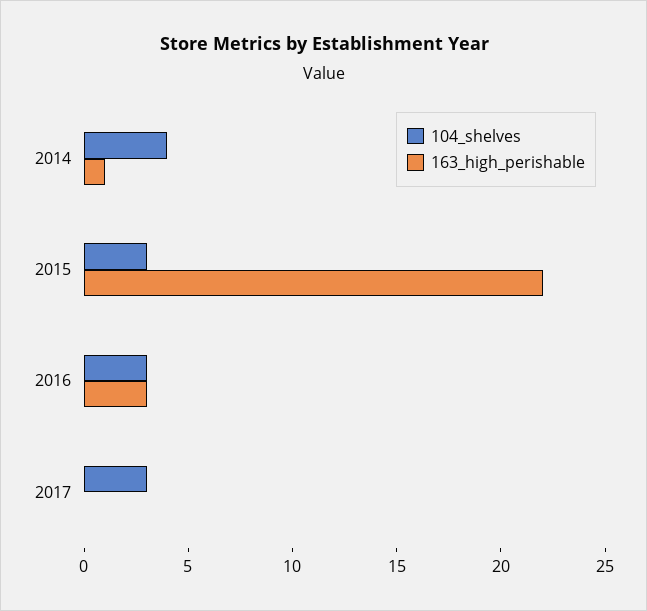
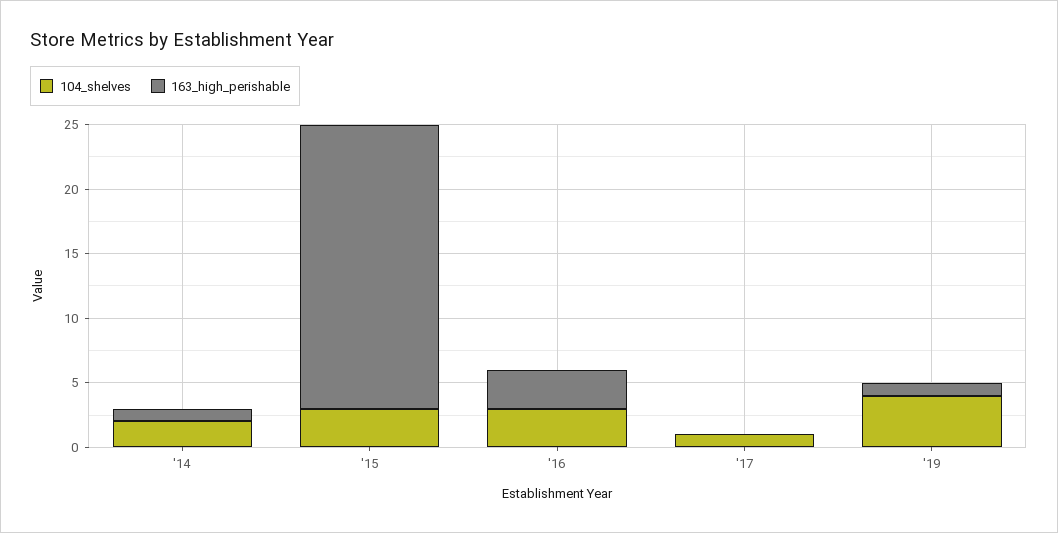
104_shelves, 2014: 4 -> 2
104_shelves, 2017: 3 -> 1
104_shelves, '19: none -> 4
163_high_perishable, '19: none -> 1

